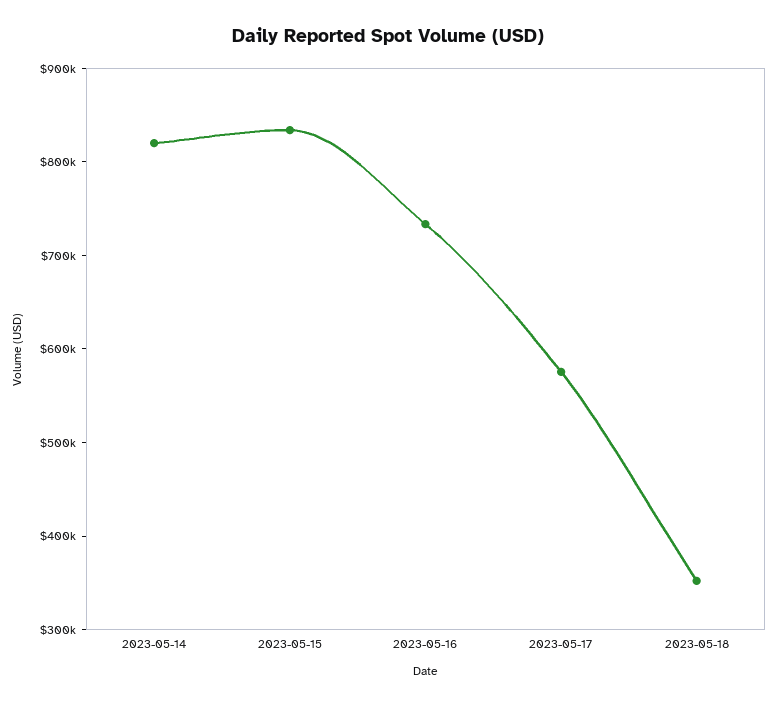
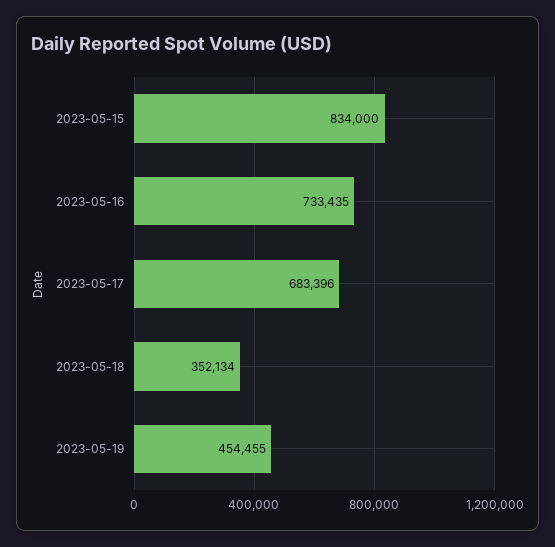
2023-05-14: 820000 -> none
2023-05-17: 580000 -> 683396
2023-05-19: none -> 454455

